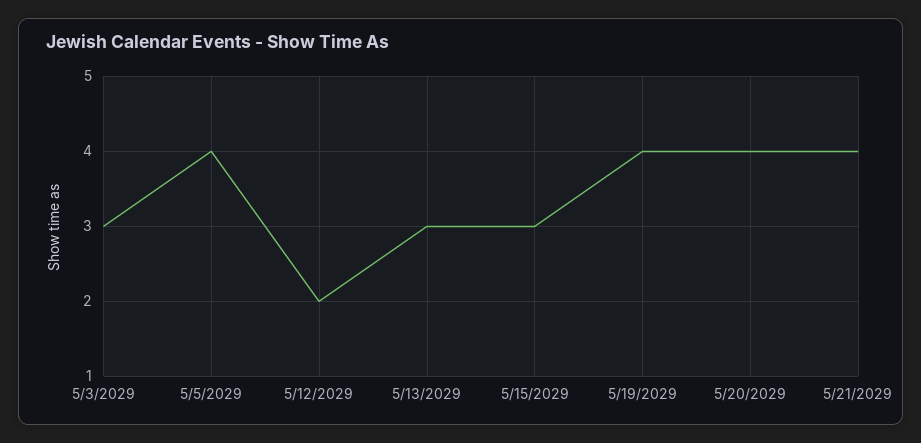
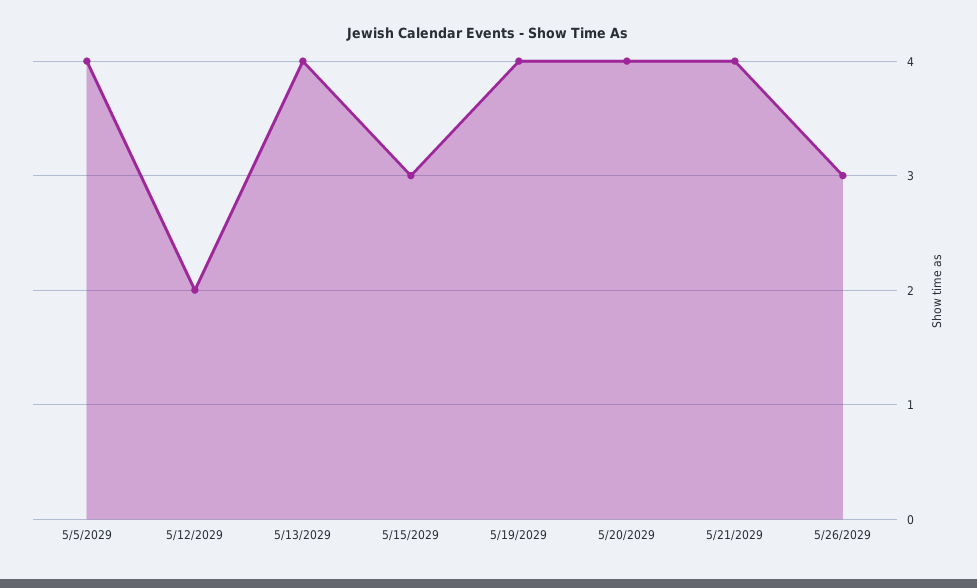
5/3/2029: 3 -> none
5/13/2029: 3 -> 4
5/26/2029: none -> 3

